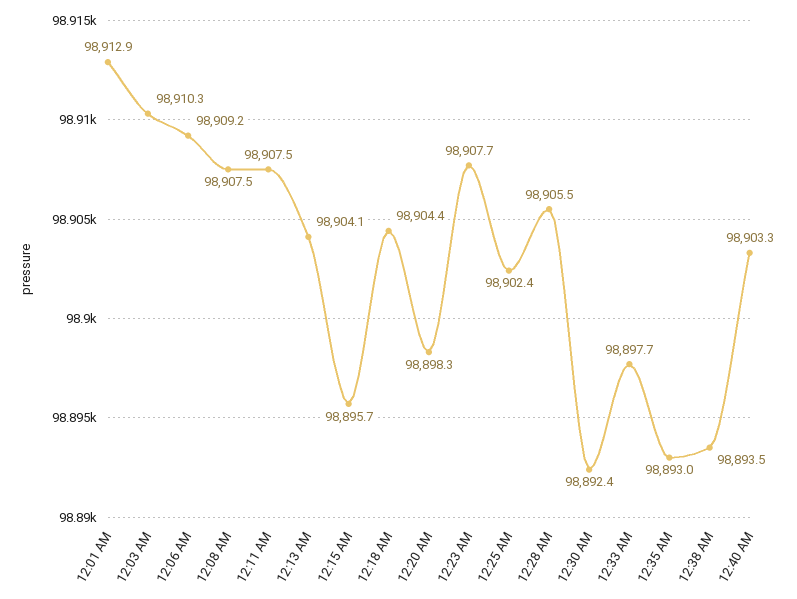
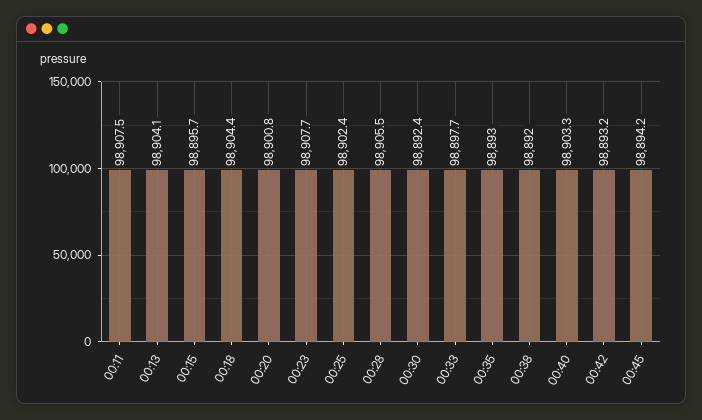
12:01 AM: 98912.9 -> none
12:03 AM: 98910.3 -> none
12:06 AM: 98909.2 -> none
12:08 AM: 98907.5 -> none
12:20 AM: 98898.3 -> 98900.8
12:38 AM: 98893.5 -> 98892
00:42: none -> 98893.2
00:45: none -> 98894.2

